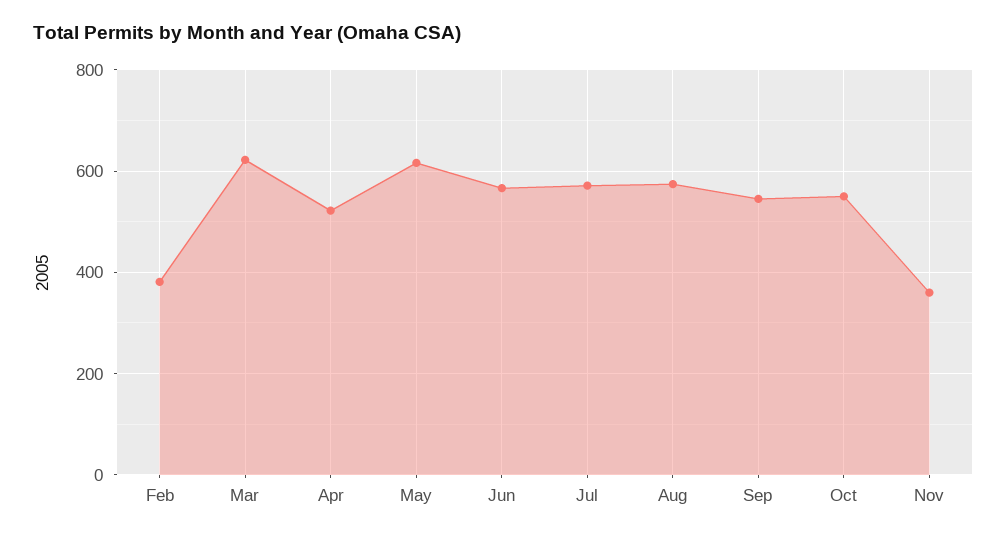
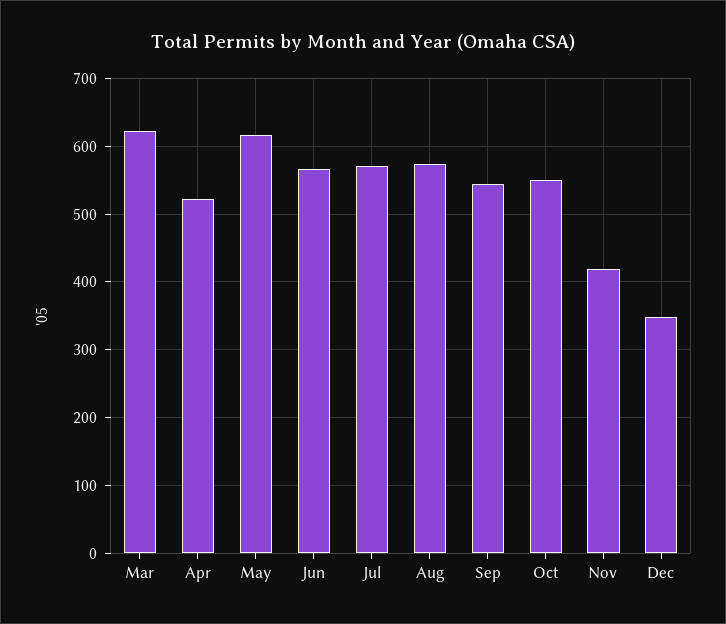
Feb: 380 -> none
Nov: 360 -> 420
Dec: none -> 350

